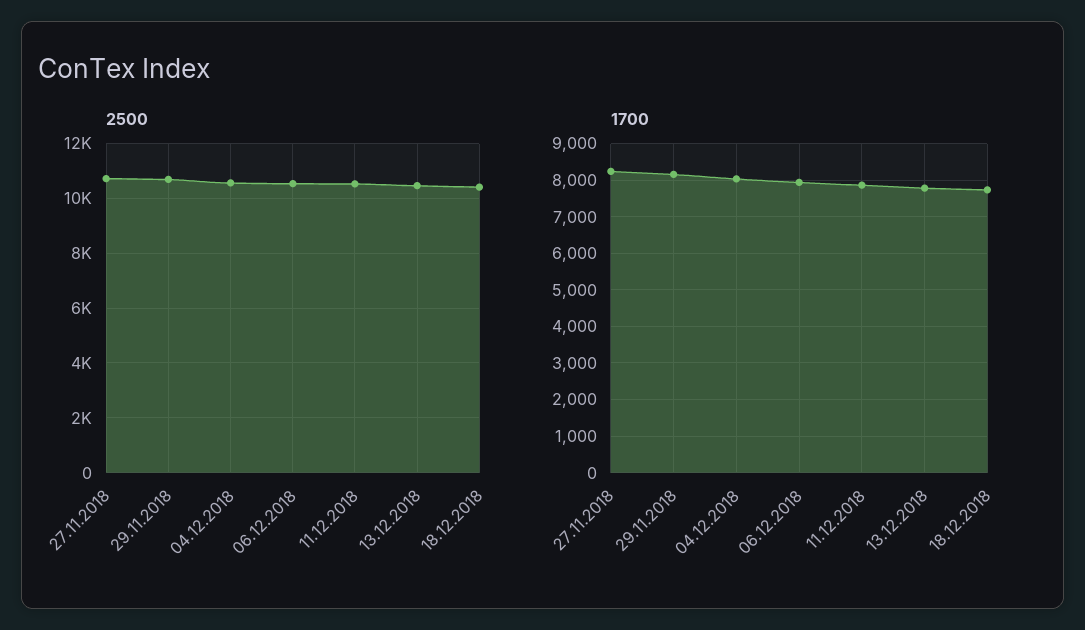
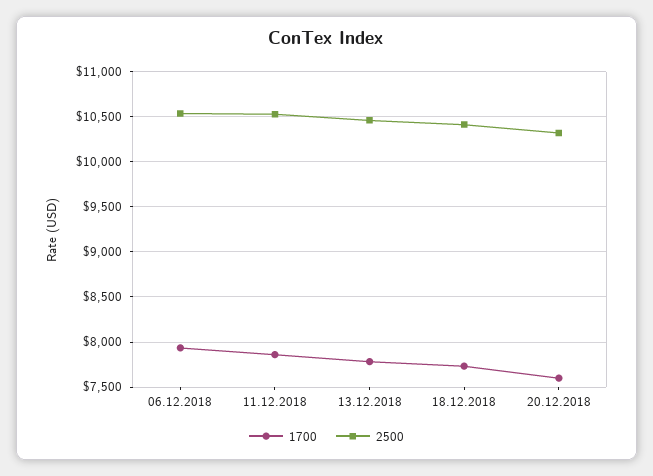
2500, 27.11.2018: 10750 -> none
2500, 29.11.2018: 10750 -> none
2500, 04.12.2018: 10500 -> none
1700, 27.11.2018: 8200 -> none
1700, 29.11.2018: 8200 -> none
1700, 04.12.2018: 8000 -> none
1700, 20.12.2018: none -> 7600
2500, 20.12.2018: none -> 10300

